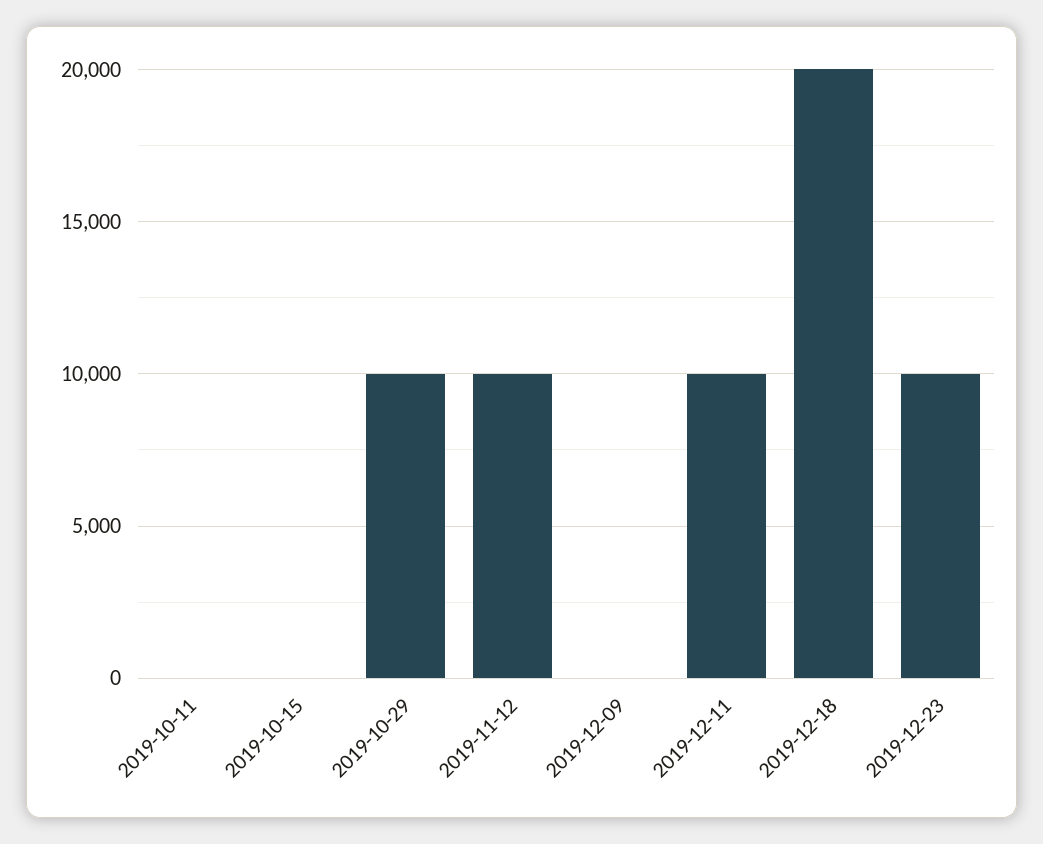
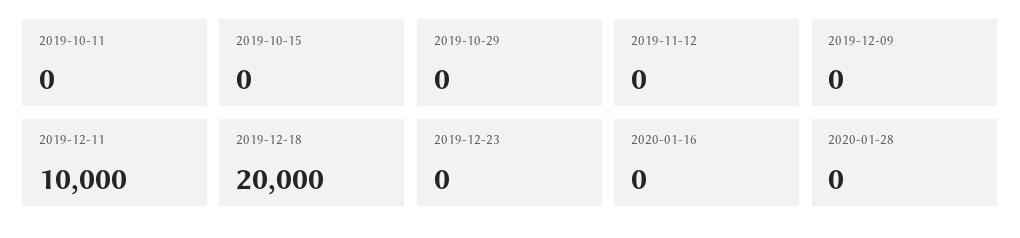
2019-10-29: 10000 -> 0
2019-11-12: 10000 -> 0
2019-12-23: 10000 -> 0
2020-01-16: none -> 0
2020-01-28: none -> 0

